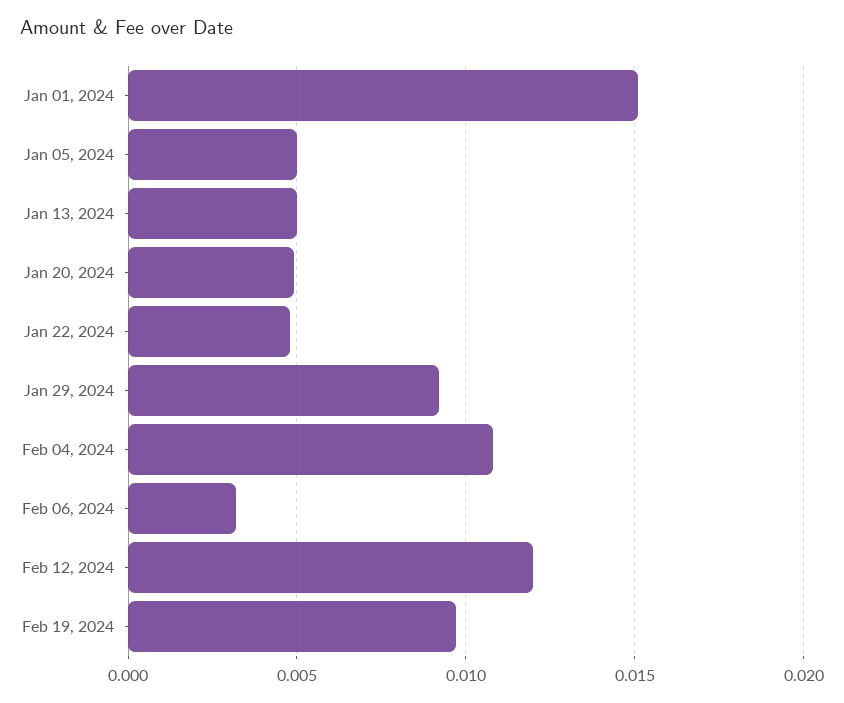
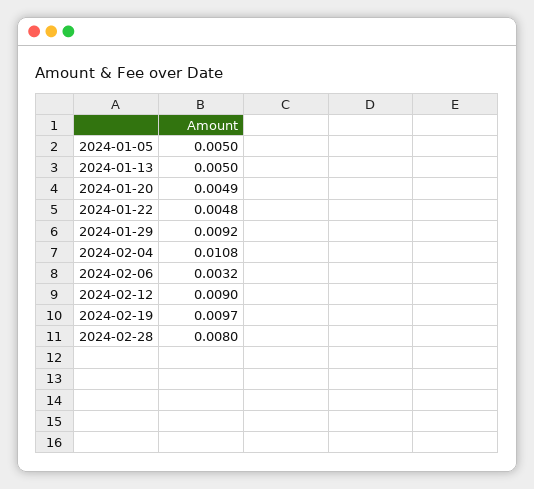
Jan 01, 2024: 0.015 -> none
Feb 12, 2024: 0.012 -> 0.009
2024-02-28: none -> 0.008

